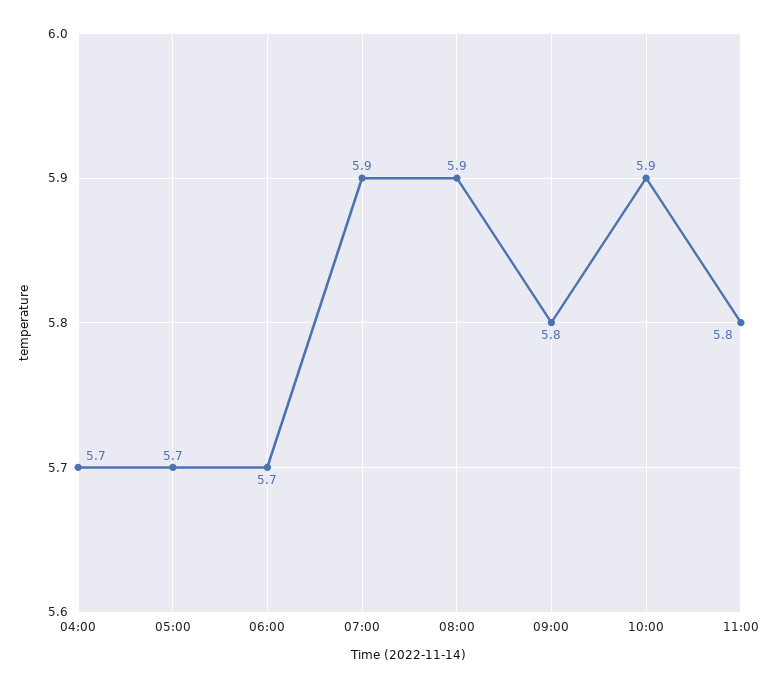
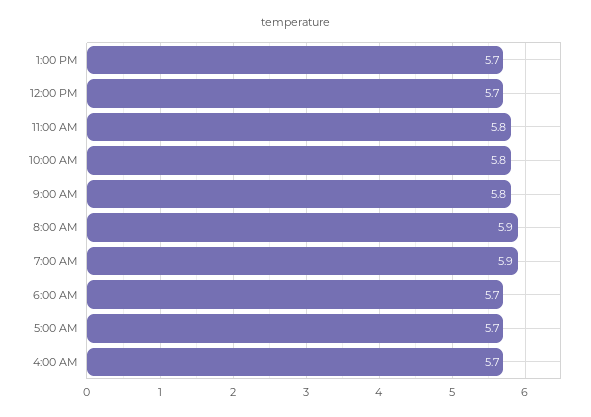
10:00: 5.9 -> 5.8
1:00 PM: none -> 5.7
12:00 PM: none -> 5.7

